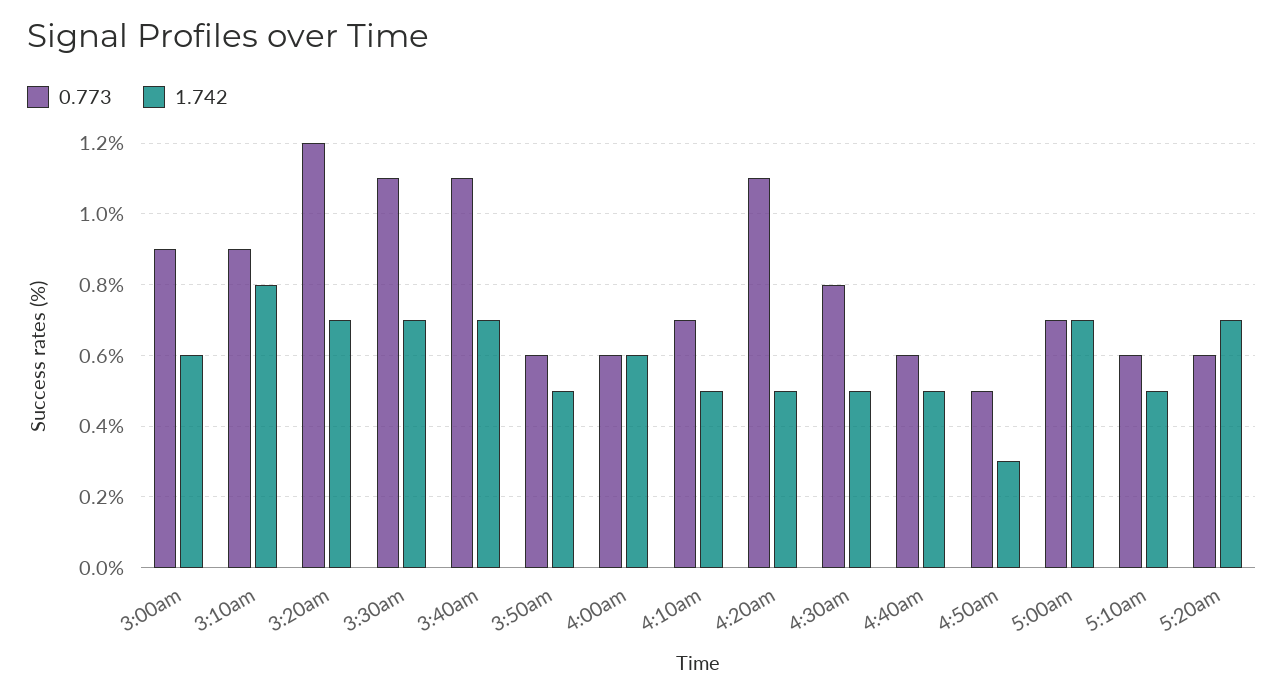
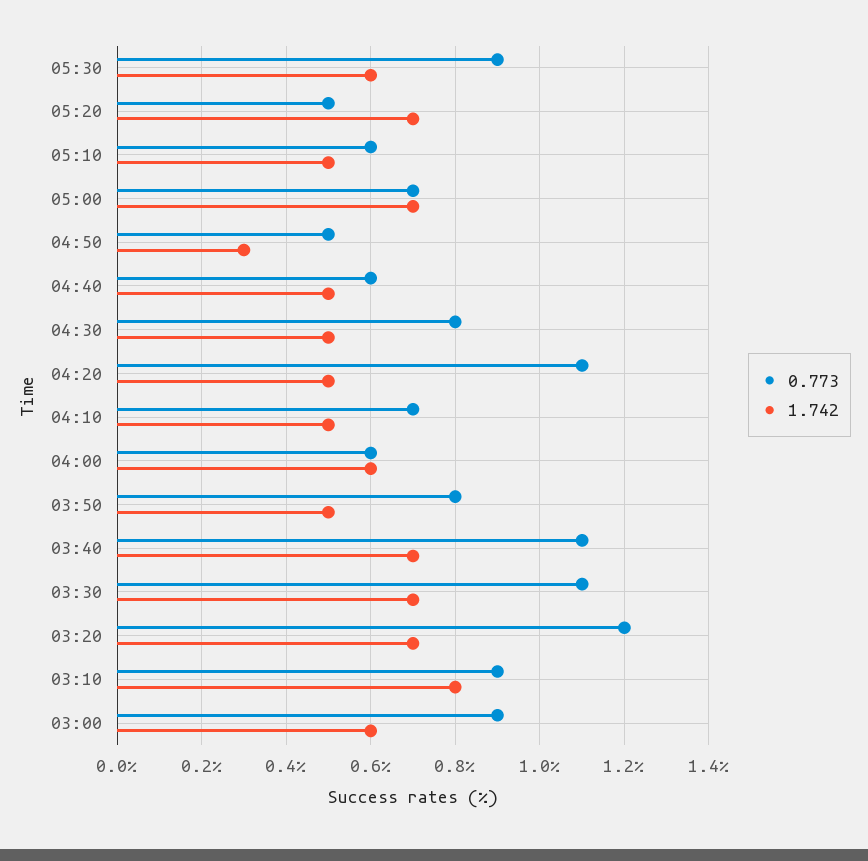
0.773, 3:50am: 0.6 -> 0.8
0.773, 5:20am: 0.6 -> 0.5
0.773, 05:30: none -> 0.9
1.742, 05:30: none -> 0.6

